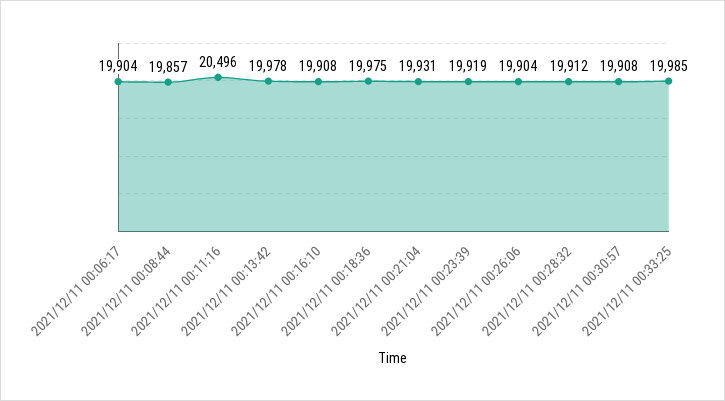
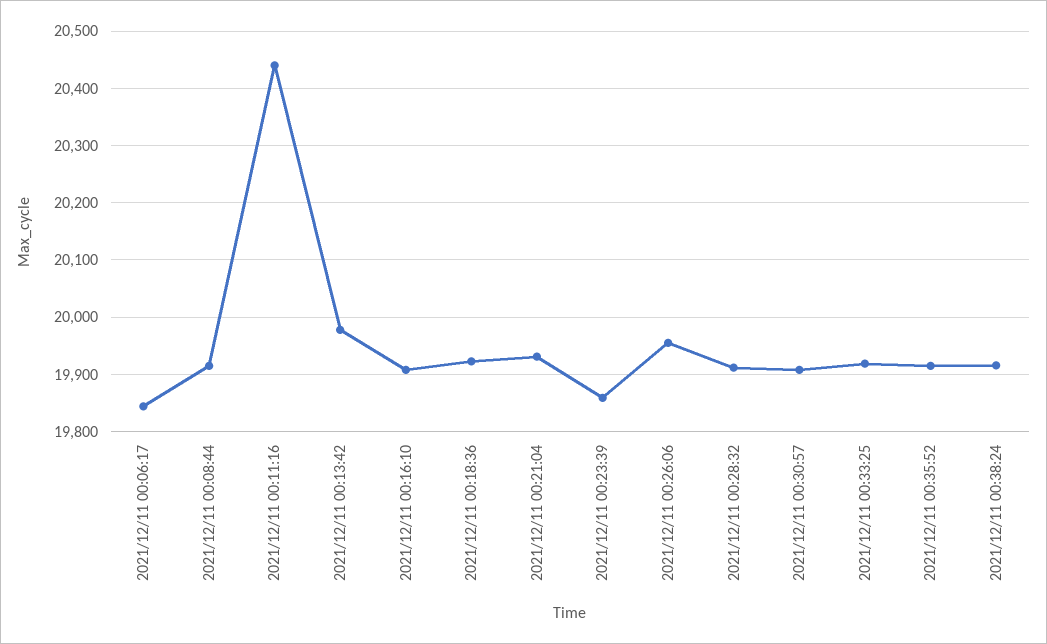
2021/12/11 00:06:17: 19904 -> 19840
2021/12/11 00:08:44: 19857 -> 19920
2021/12/11 00:11:16: 20496 -> 20440
2021/12/11 00:18:36: 19975 -> 19920
2021/12/11 00:23:39: 19919 -> 19860
2021/12/11 00:26:06: 19904 -> 19960
2021/12/11 00:33:25: 19985 -> 19920
2021/12/11 00:35:52: none -> 19920
2021/12/11 00:38:24: none -> 19920

